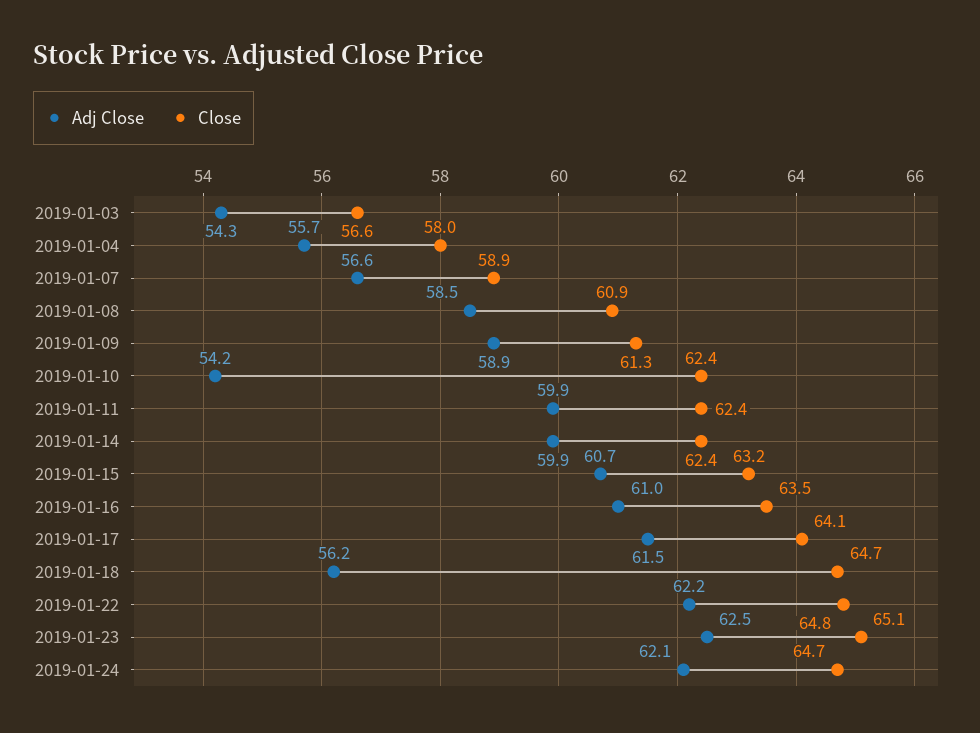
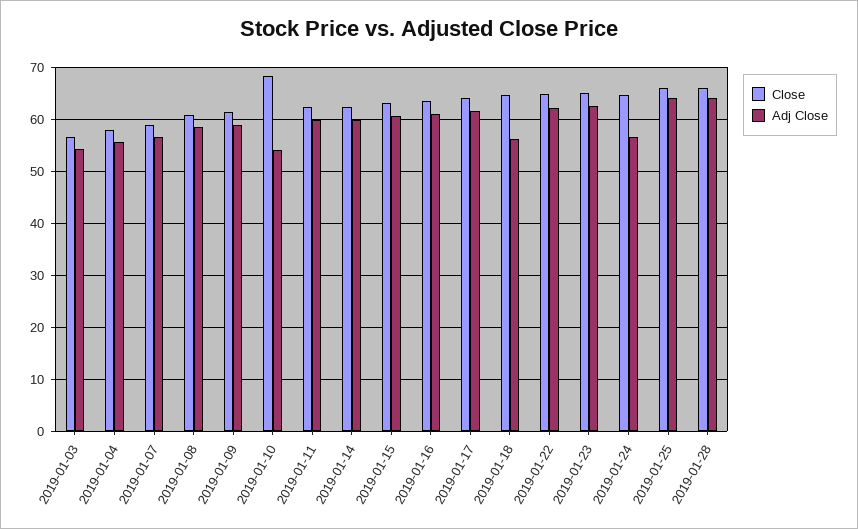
Close, 2019-01-10: 62.4 -> 68
Adj Close, 2019-01-24: 62.1 -> 56
Close, 2019-01-25: none -> 66
Adj Close, 2019-01-25: none -> 64
Close, 2019-01-28: none -> 66
Adj Close, 2019-01-28: none -> 64

